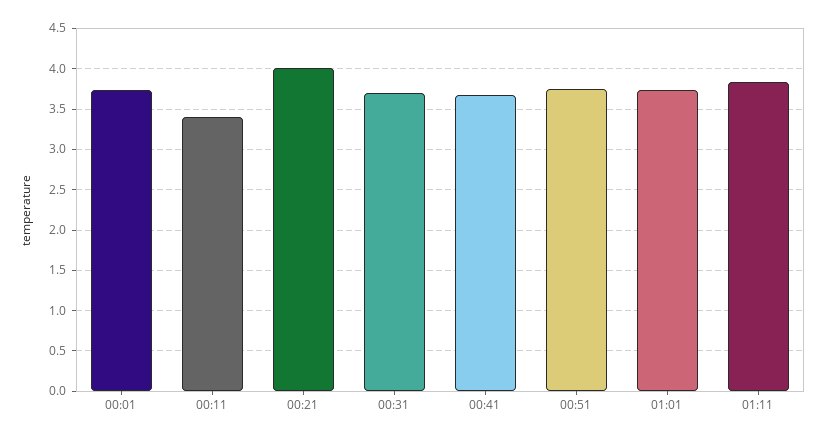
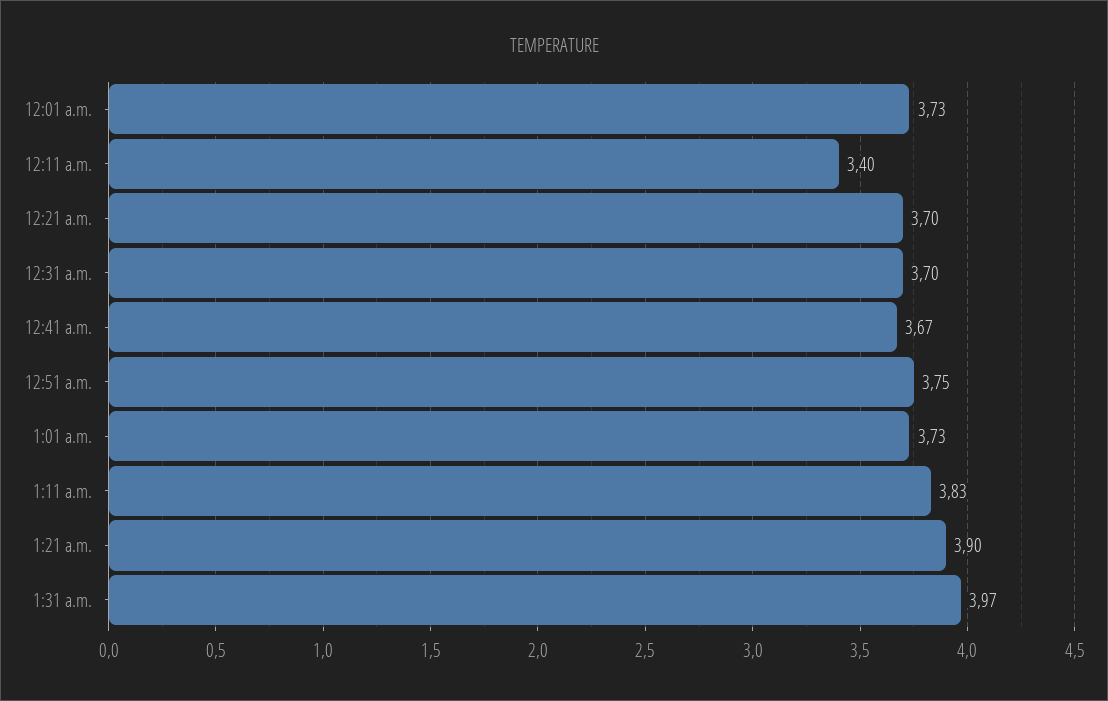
00:21: 4 -> 3.7
1:21 a.m.: none -> 3.9
1:31 a.m.: none -> 3.97

